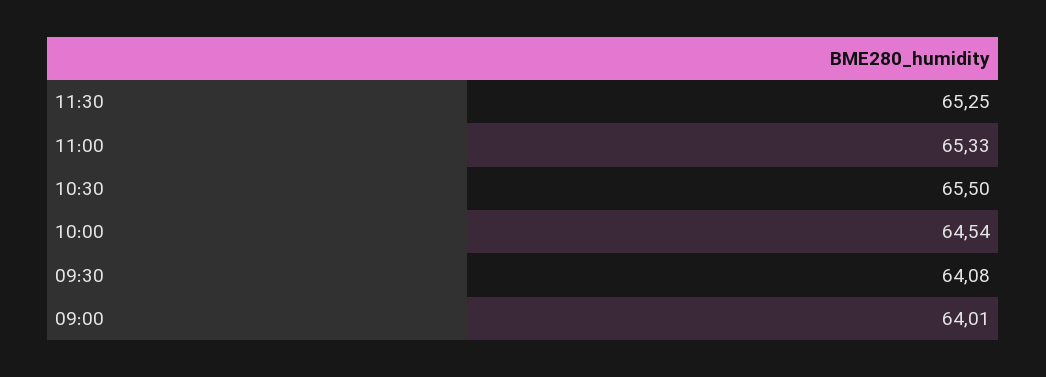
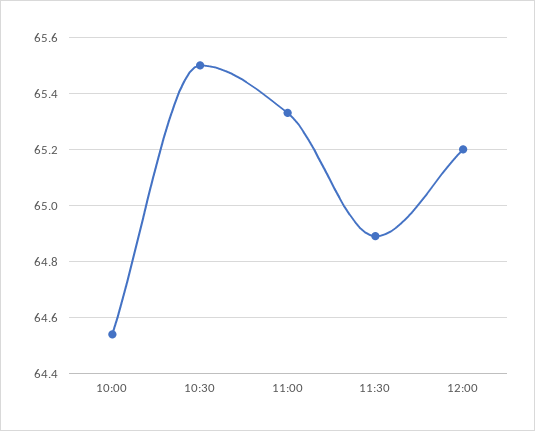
11:30: 65.25 -> 64.9
09:30: 64.08 -> none
09:00: 64.01 -> none
12:00: none -> 65.2

